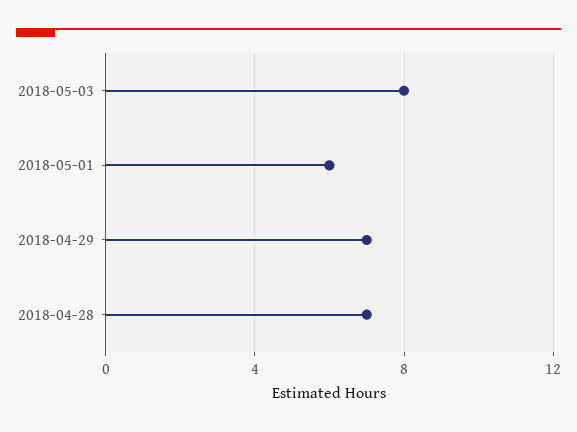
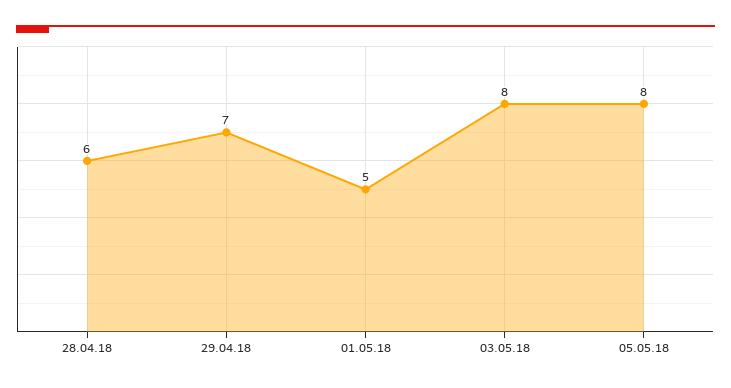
2018-05-01: 6 -> 5
2018-04-28: 7 -> 6
05.05.18: none -> 8

